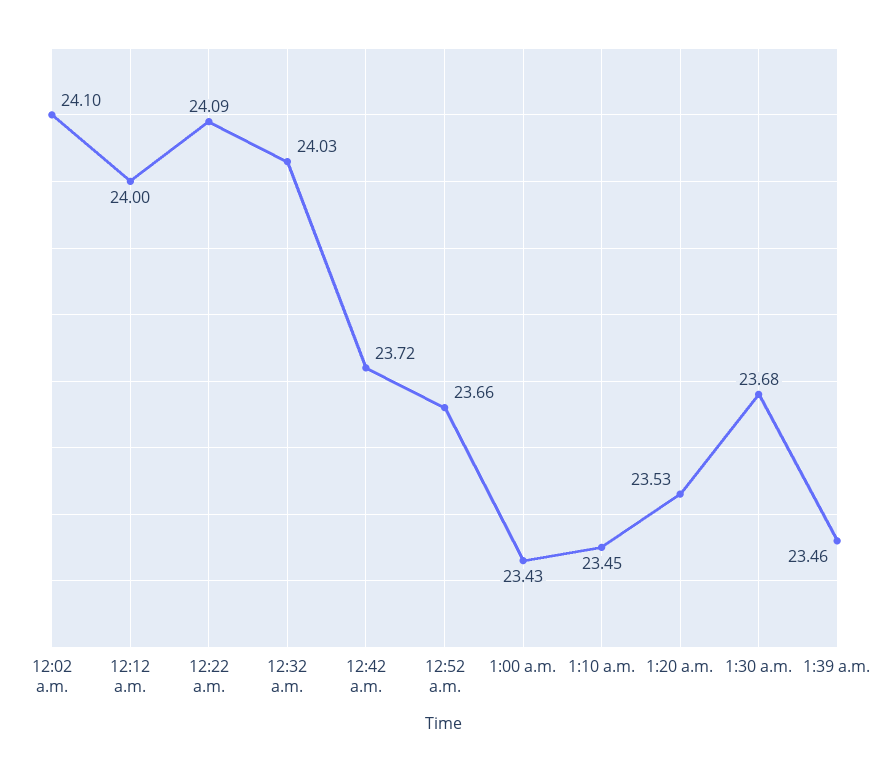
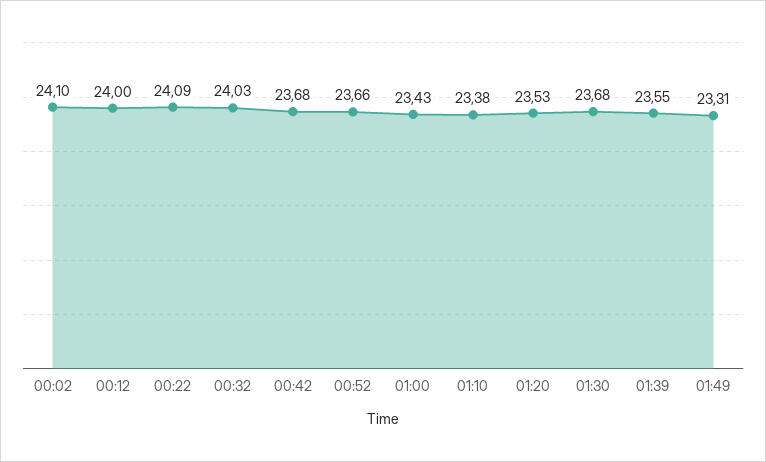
12:42 a.m.: 23.72 -> 23.68
1:10 a.m.: 23.45 -> 23.38
1:39 a.m.: 23.46 -> 23.55
01:49: none -> 23.31

